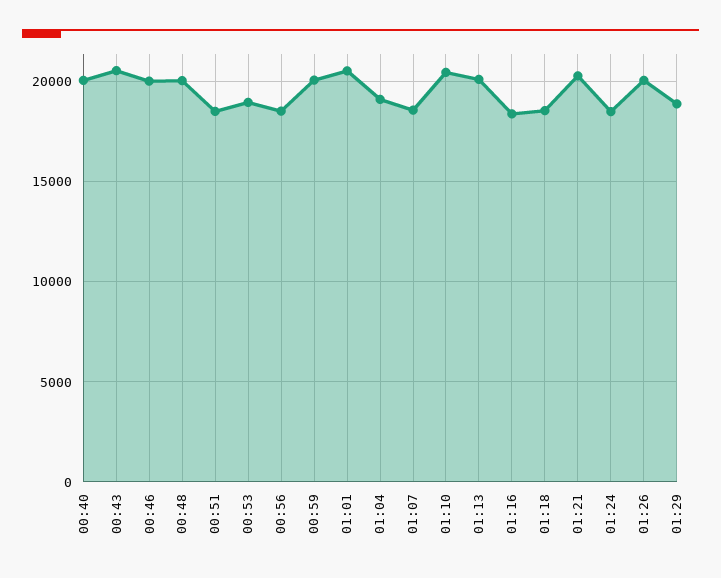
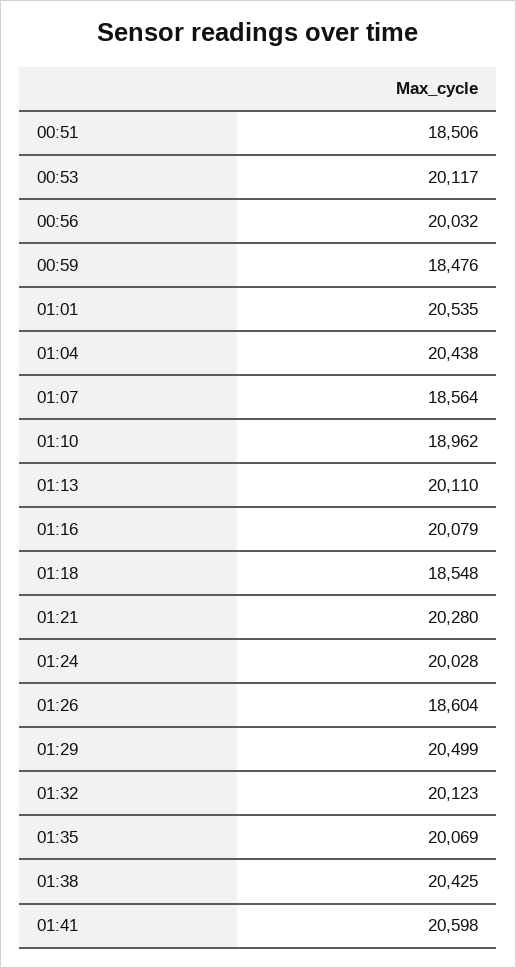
00:40: 20000 -> none
00:43: 20500 -> none
00:46: 20000 -> none
00:48: 20000 -> none
00:53: 19000 -> 20117
00:56: 18500 -> 20032
00:59: 20000 -> 18476
01:04: 19000 -> 20438
01:10: 20500 -> 18962
01:16: 18500 -> 20079
01:24: 18500 -> 20028
01:26: 20000 -> 18604
01:29: 19000 -> 20499
01:32: none -> 20123
01:35: none -> 20069
01:38: none -> 20425
01:41: none -> 20598

